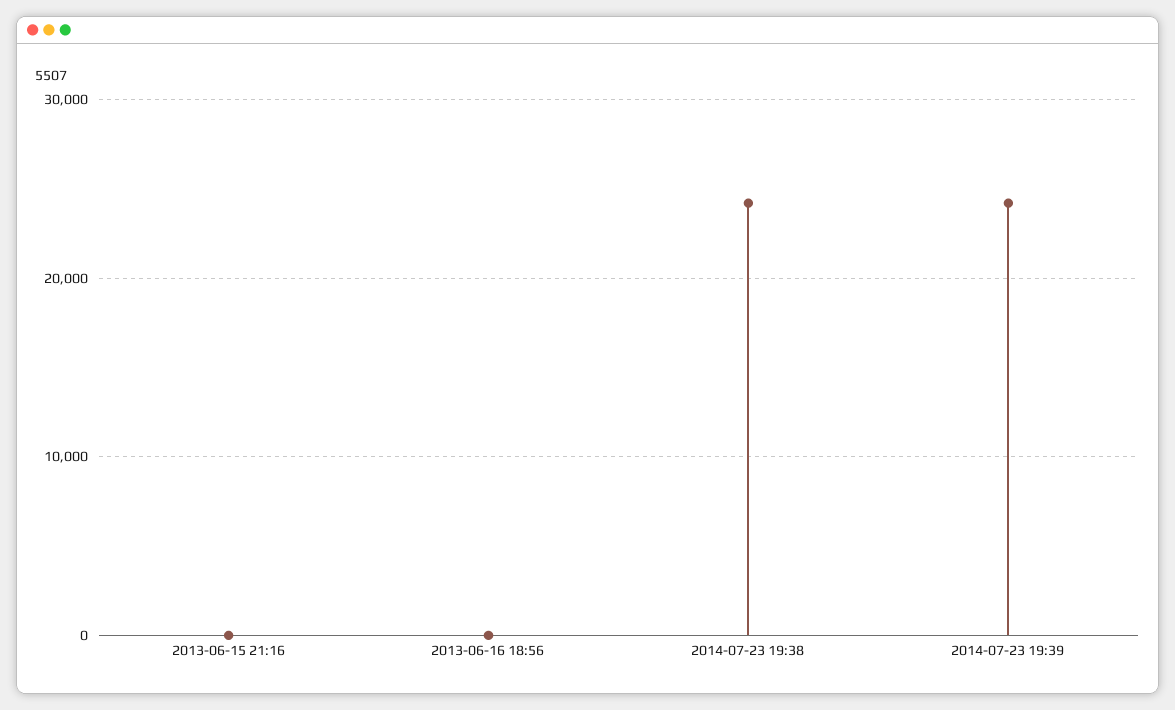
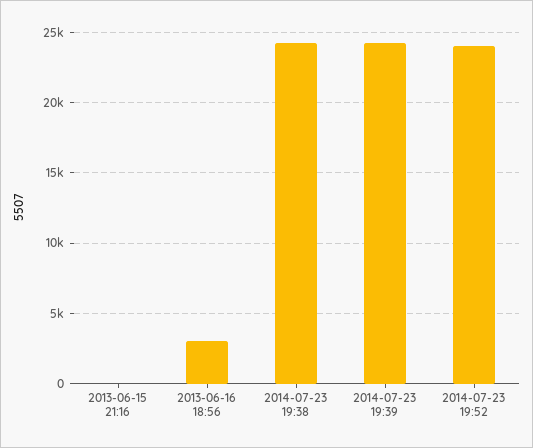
2013-06-16 18:56: 0 -> 3000
2014-07-23 19:52: none -> 24000

